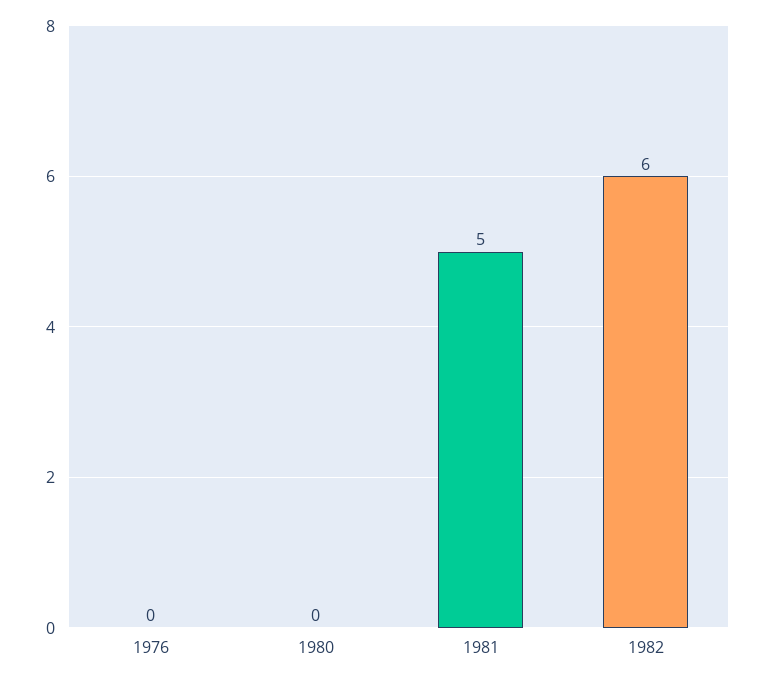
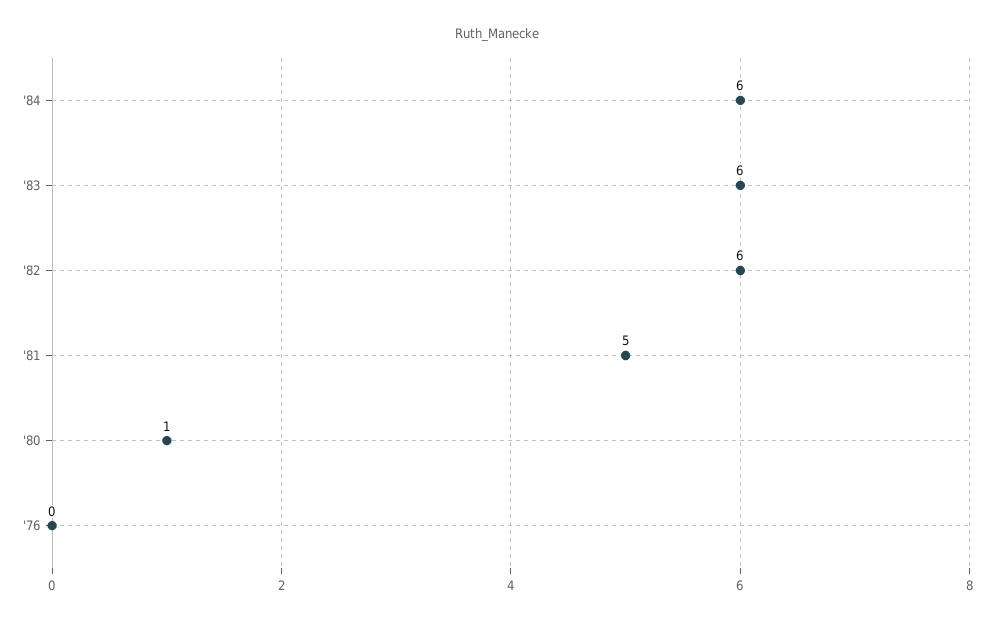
1980: 0 -> 1
'84: none -> 6
'83: none -> 6

